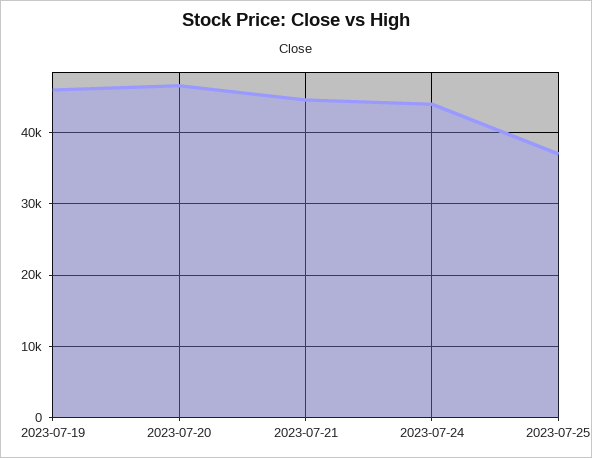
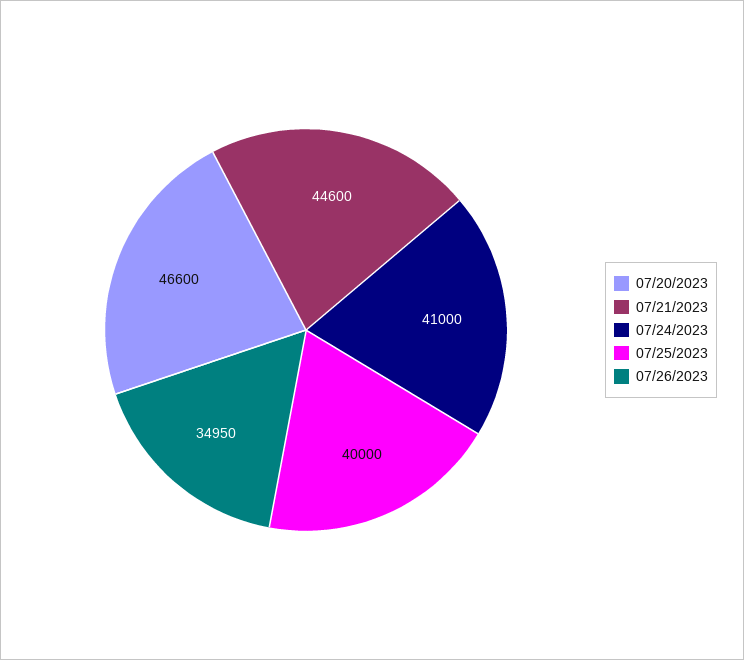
2023-07-19: 46000 -> none
2023-07-24: 44000 -> 41000
2023-07-25: 37000 -> 40000
07/26/2023: none -> 34950

